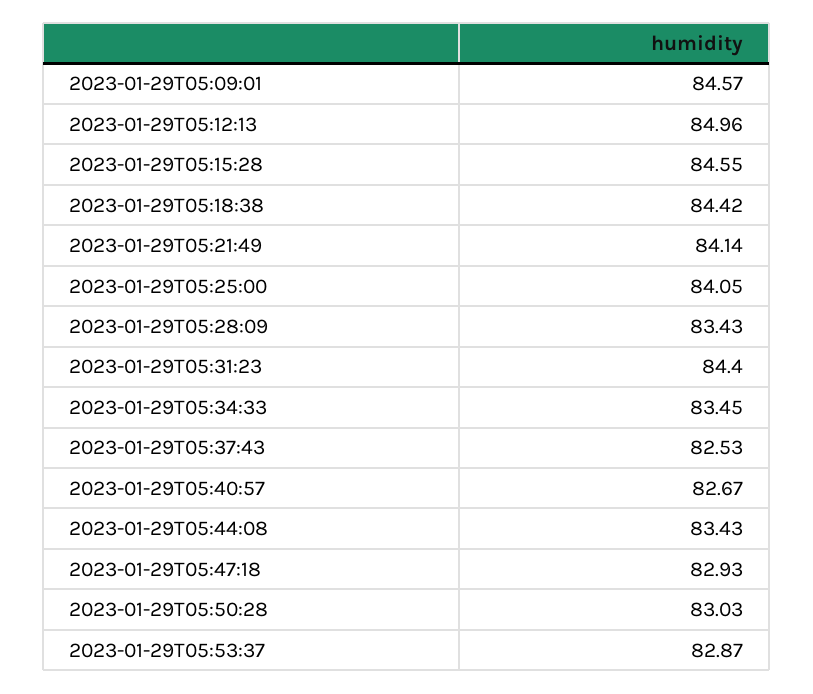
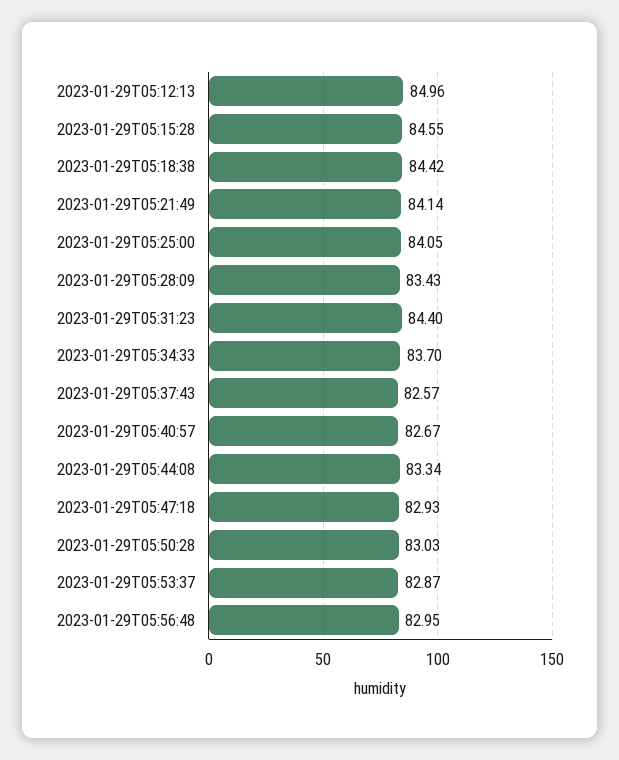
2023-01-29T05:09:01: 84.57 -> none
2023-01-29T05:34:33: 83.45 -> 83.7
2023-01-29T05:37:43: 82.53 -> 82.57
2023-01-29T05:44:08: 83.43 -> 83.34
2023-01-29T05:56:48: none -> 82.95

